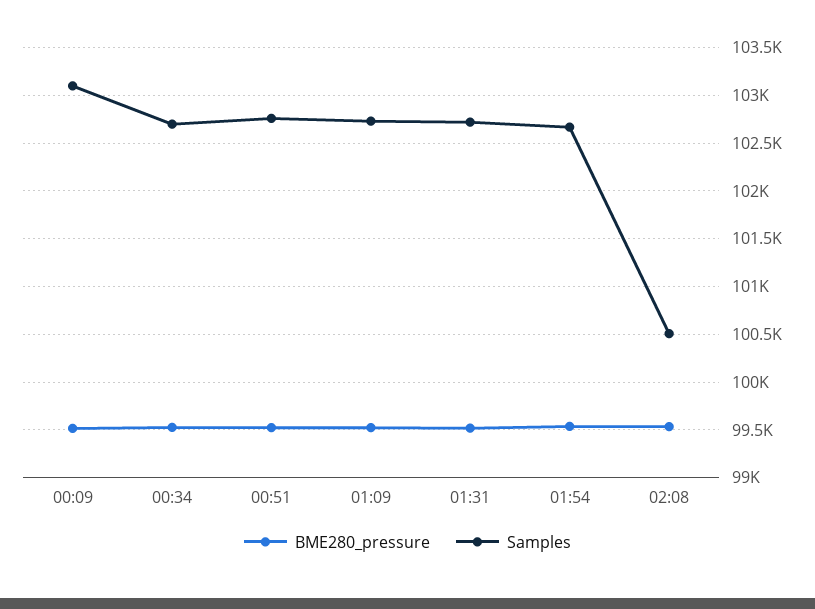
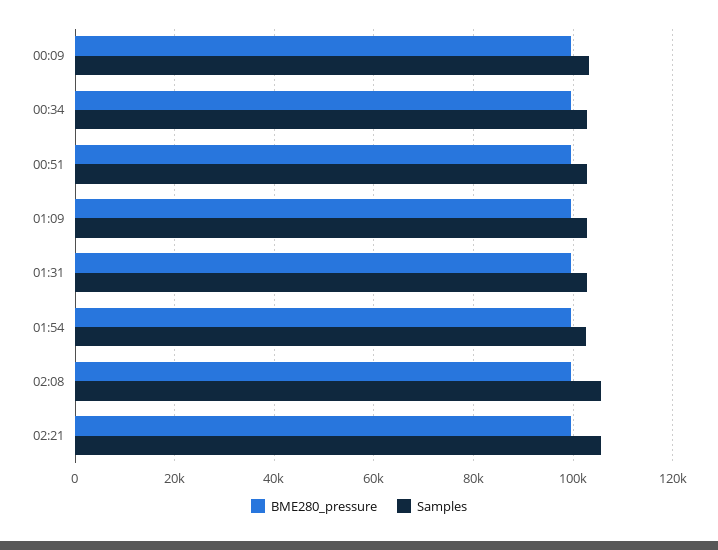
Samples, 02:08: 100500 -> 106000
BME280_pressure, 02:21: none -> 100000
Samples, 02:21: none -> 106000

